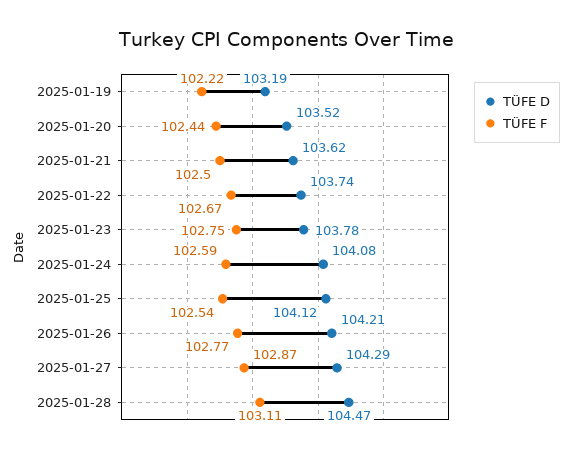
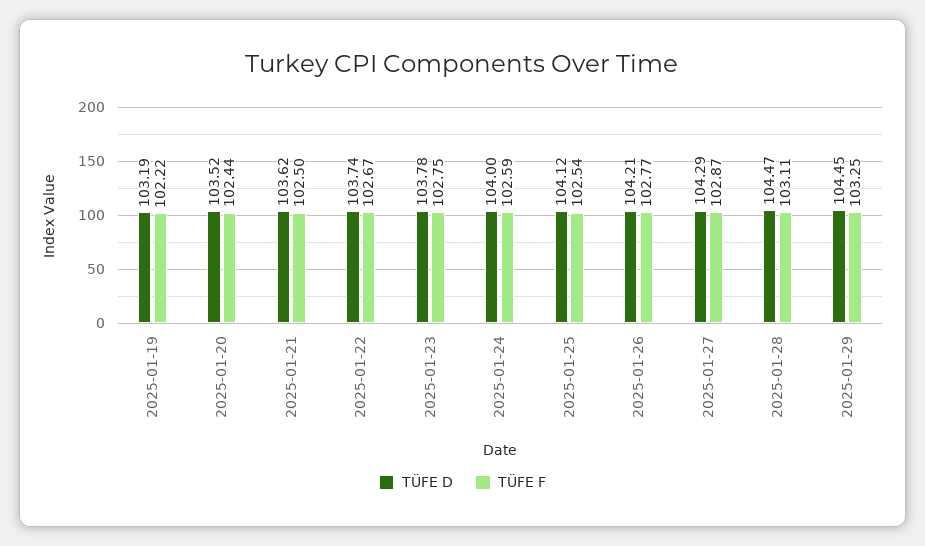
TÜFE D, 2025-01-24: 104.08 -> 104
TÜFE D, 2025-01-29: none -> 104.45
TÜFE F, 2025-01-29: none -> 103.25

